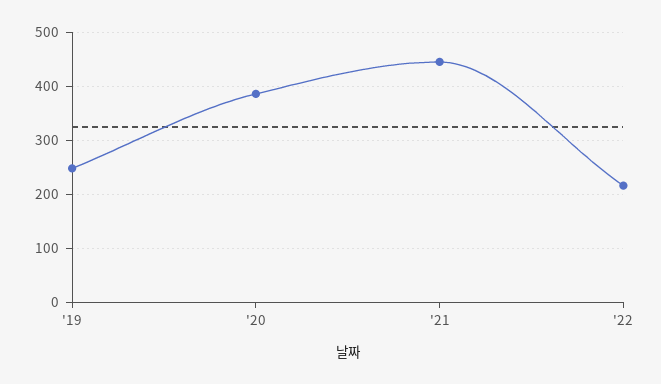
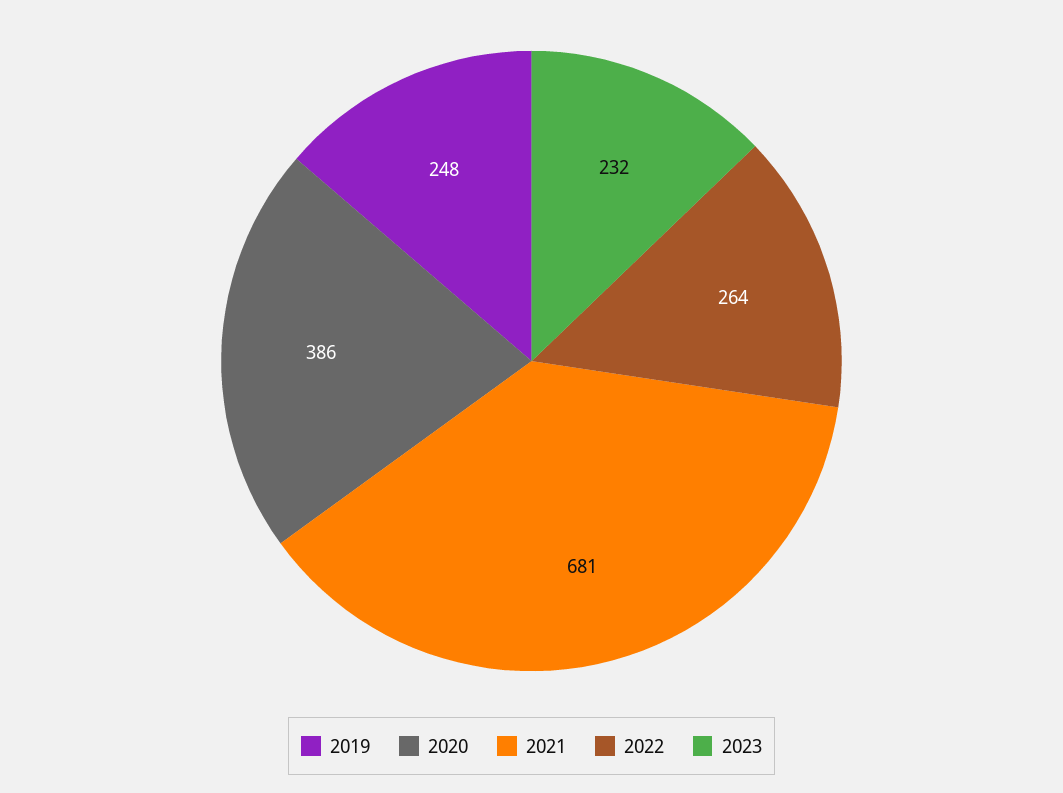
'21: 440 -> 681
'22: 220 -> 264
2023: none -> 232

